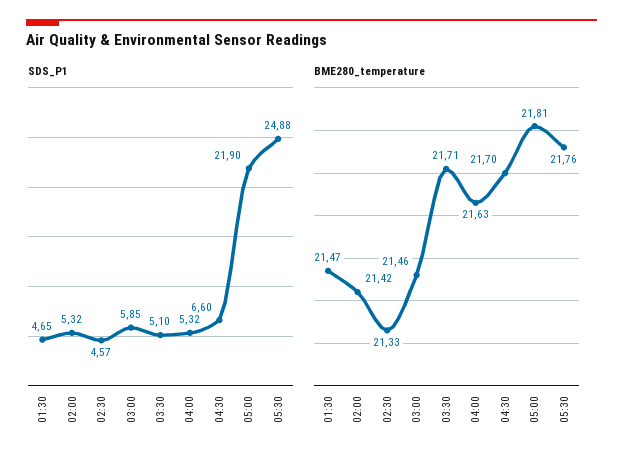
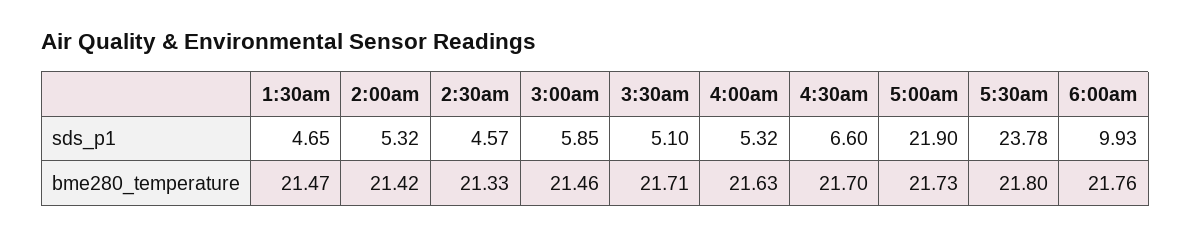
SDS_P1, 05:30: 24.88 -> 23.78
BME280_temperature, 05:00: 21.81 -> 21.73
BME280_temperature, 05:30: 21.76 -> 21.8
SDS_P1, 6:00am: none -> 9.93
BME280_temperature, 6:00am: none -> 21.76

